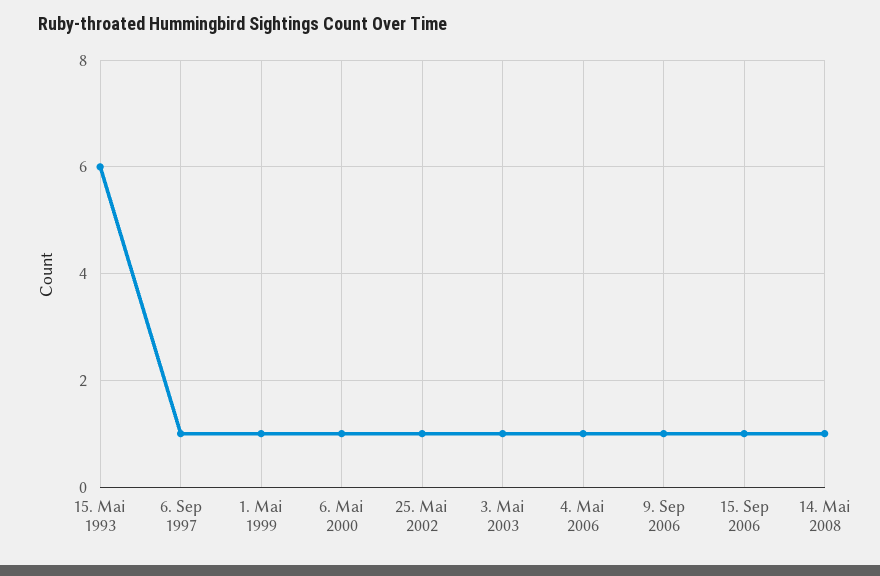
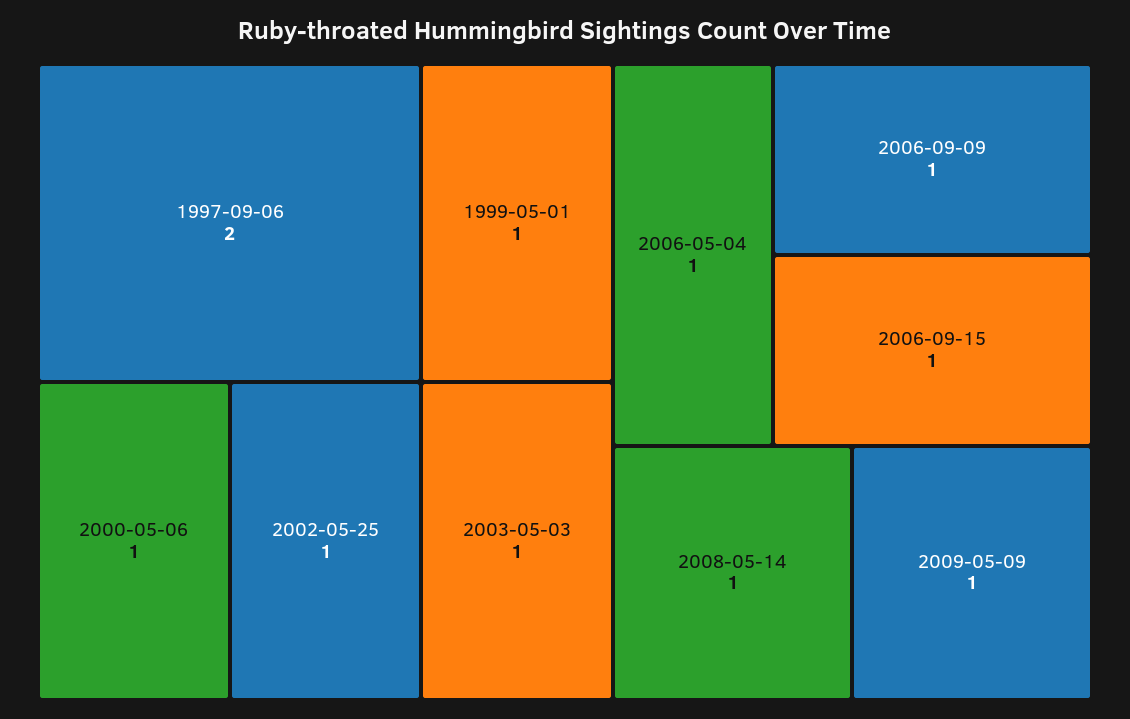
15. Mai 1993: 6 -> none
6. Sep 1997: 1 -> 2
2009-05-09: none -> 1

